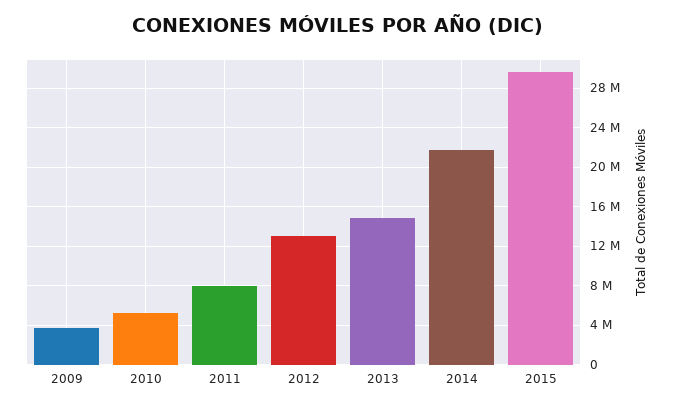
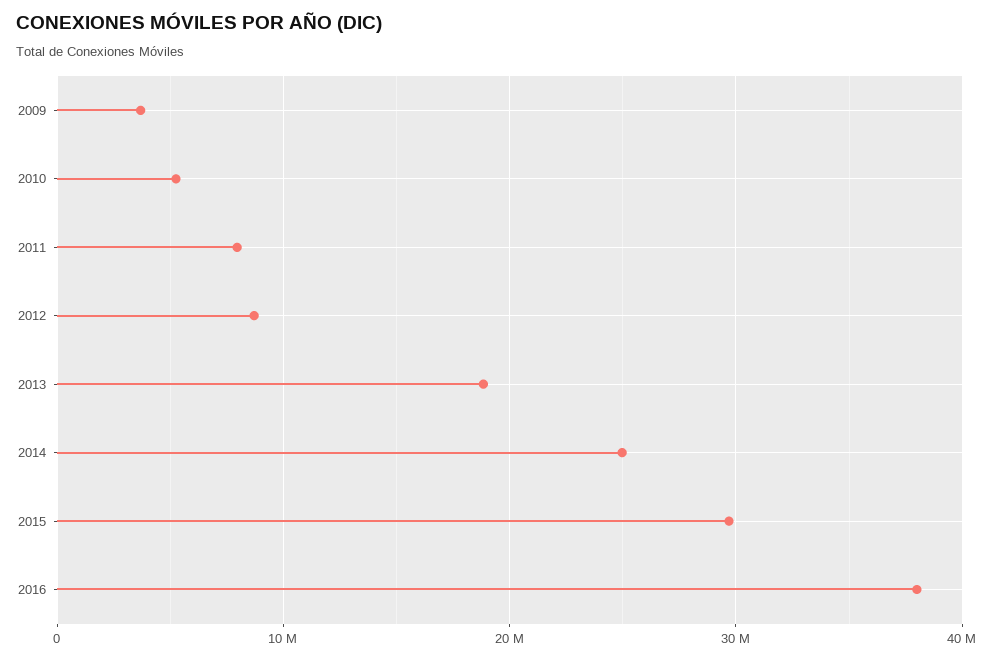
2012: 13000000 -> 9000000
2013: 15000000 -> 19000000
2014: 22000000 -> 25000000
2016: none -> 38000000

